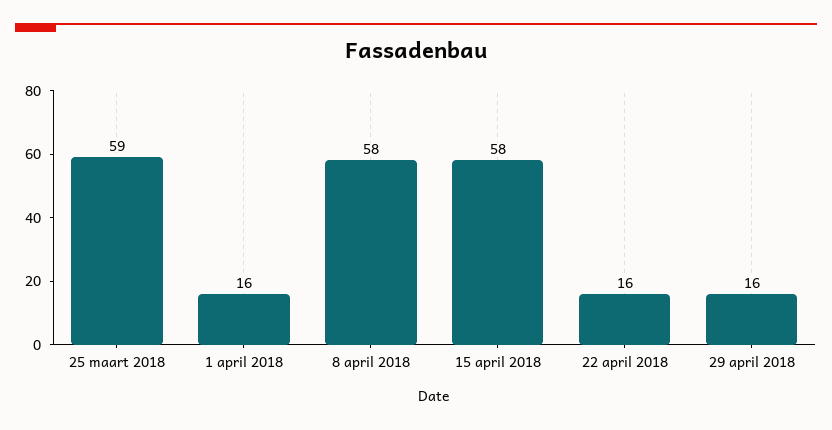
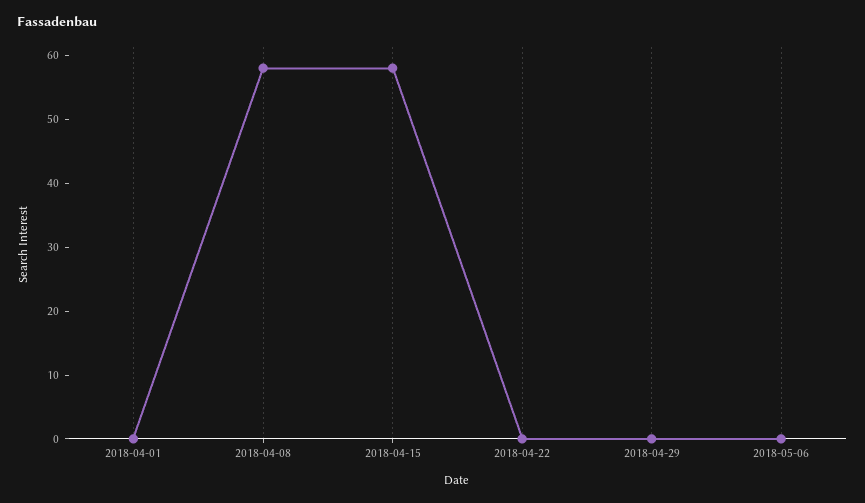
25 maart 2018: 59 -> none
1 april 2018: 16 -> 0
22 april 2018: 16 -> 0
29 april 2018: 16 -> 0
2018-05-06: none -> 0

